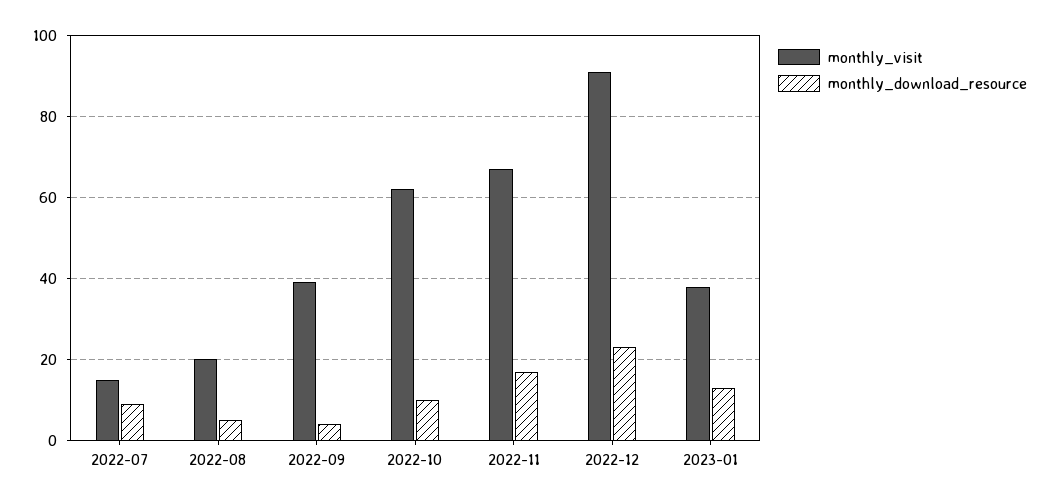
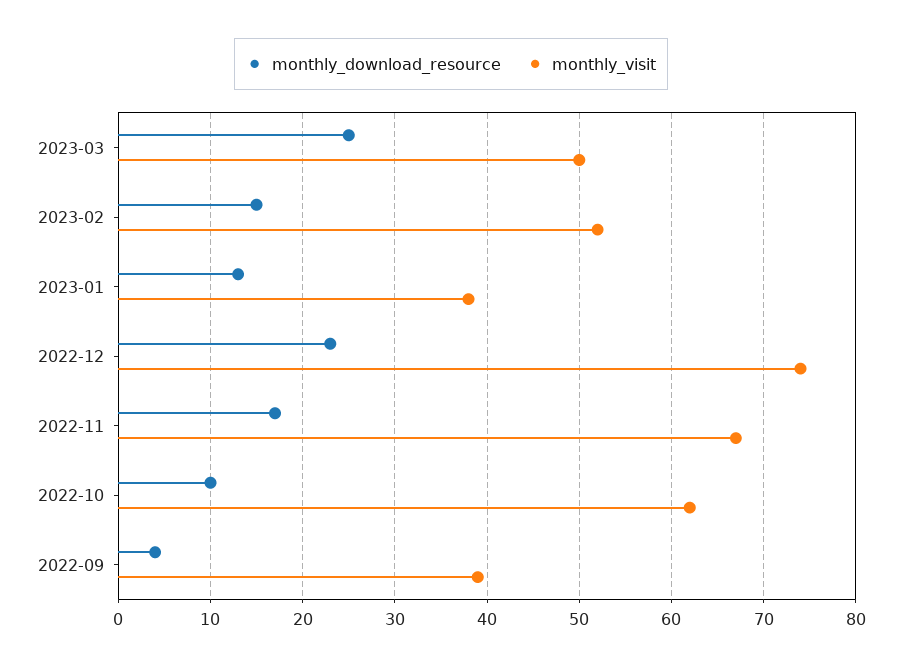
monthly_visit, 2022-07: 15 -> none
monthly_download_resource, 2022-07: 10 -> none
monthly_visit, 2022-08: 20 -> none
monthly_download_resource, 2022-08: 5 -> none
monthly_visit, 2022-12: 90 -> 74
monthly_download_resource, 2023-03: none -> 25
monthly_visit, 2023-03: none -> 50
monthly_download_resource, 2023-02: none -> 15
monthly_visit, 2023-02: none -> 52

